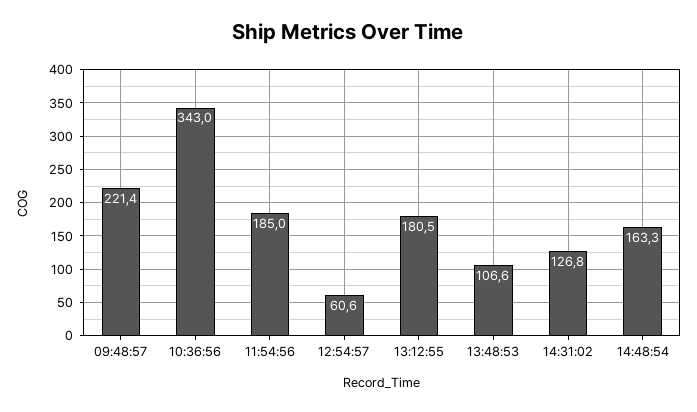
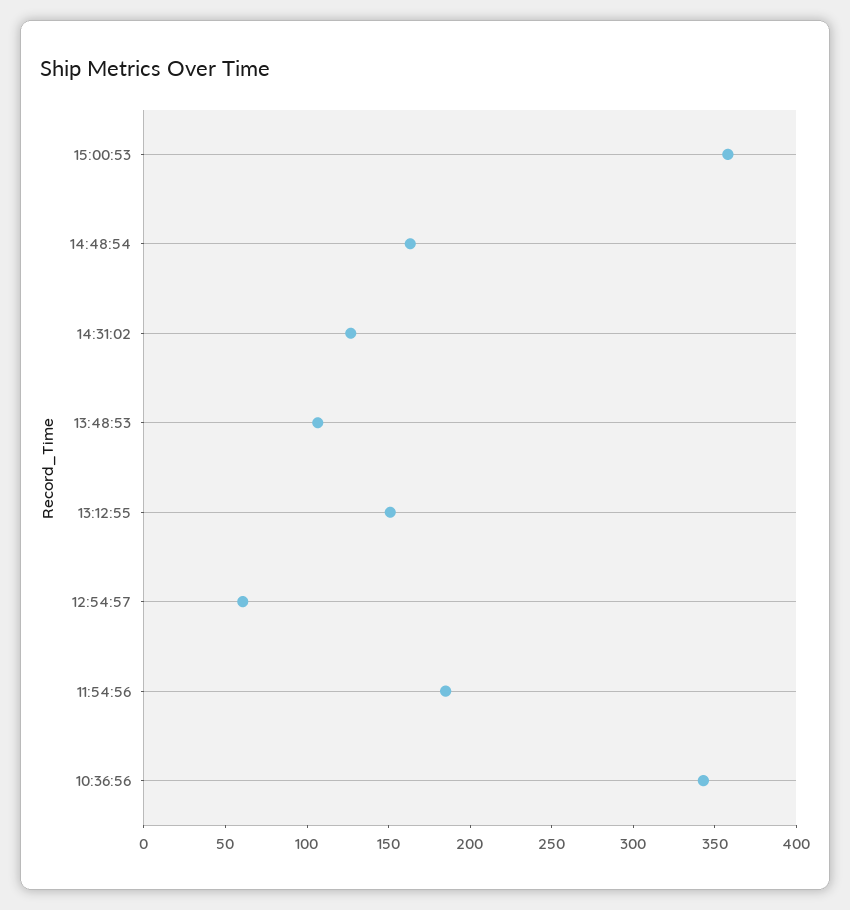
09:48:57: 221.4 -> none
13:12:55: 180.5 -> 150
15:00:53: none -> 360

